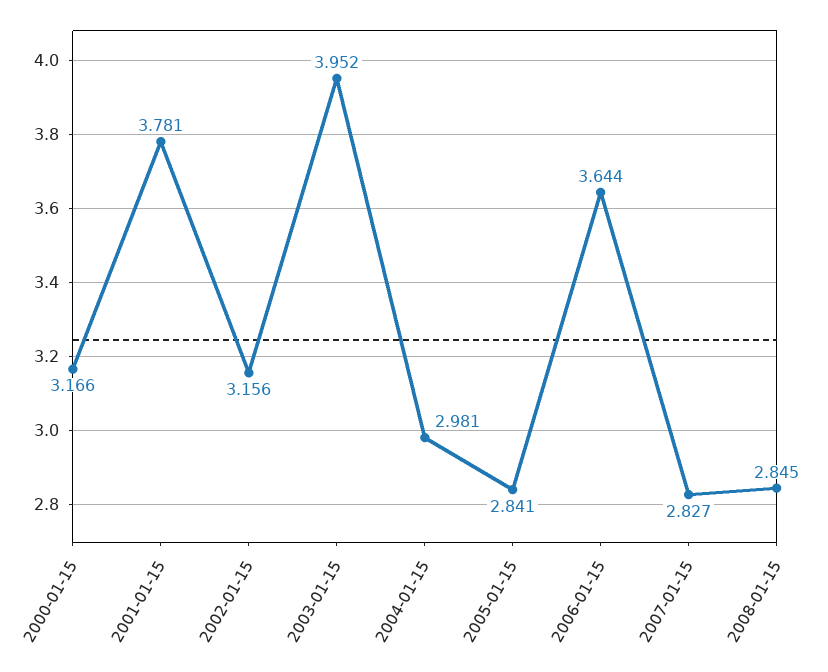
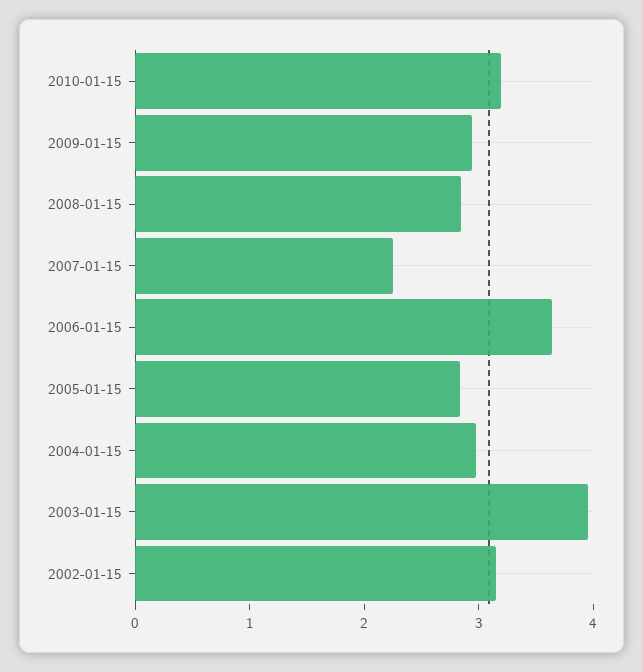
2000-01-15: 3.166 -> none
2001-01-15: 3.781 -> none
2007-01-15: 2.827 -> 2.2
2010-01-15: none -> 3.2
2009-01-15: none -> 3

